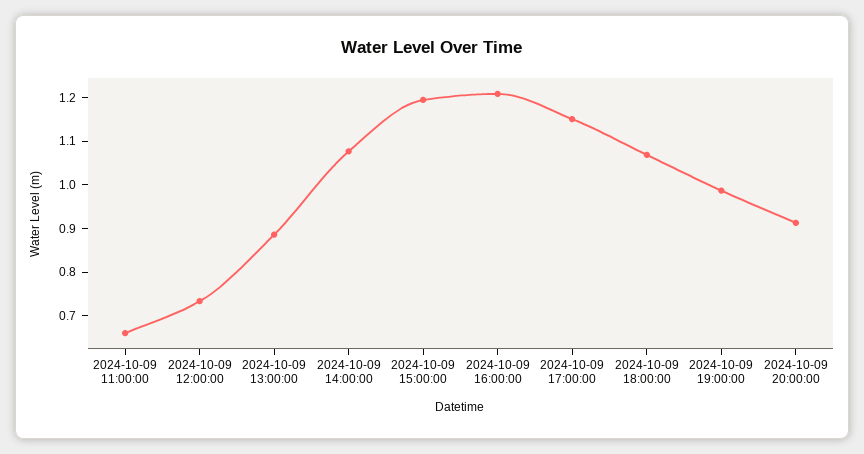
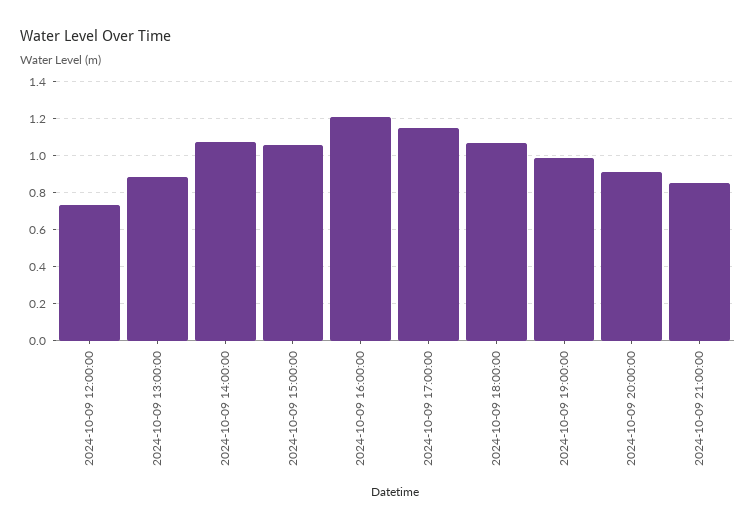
2024-10-09 11:00:00: 0.66 -> none
2024-10-09 15:00:00: 1.2 -> 1.05
2024-10-09 21:00:00: none -> 0.85

